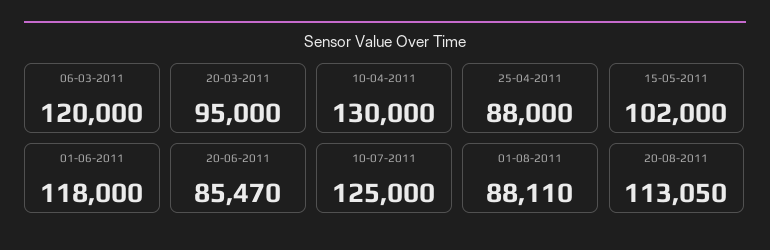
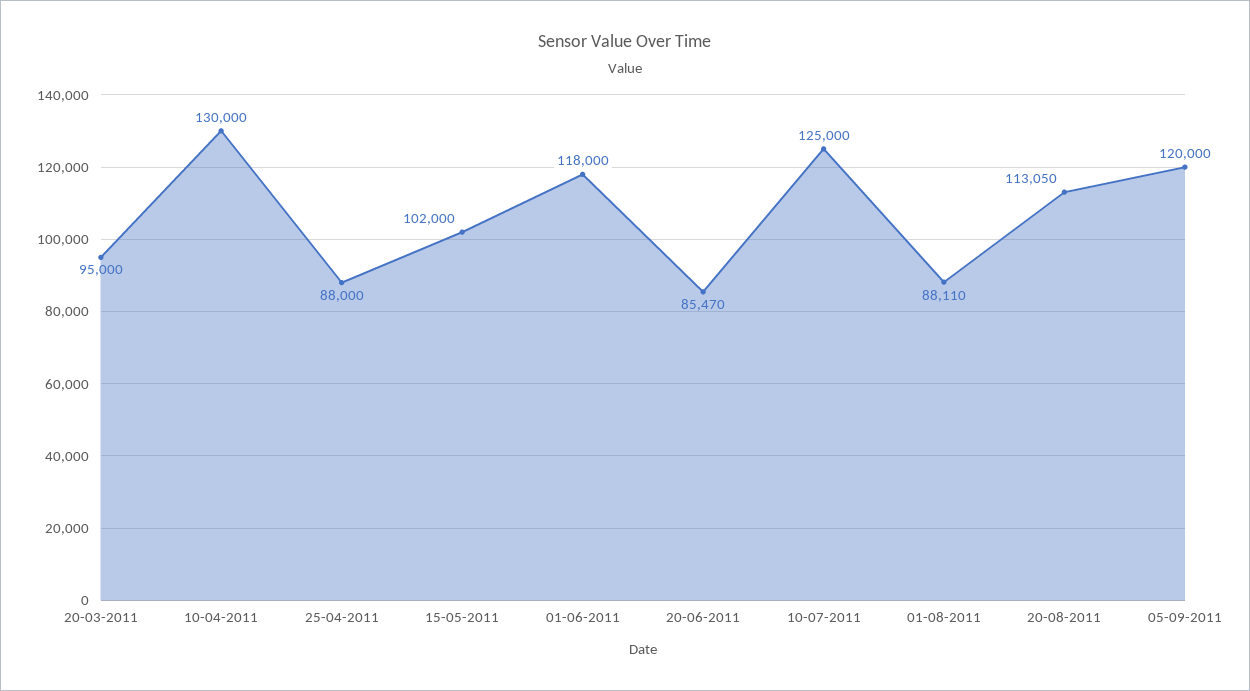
06-03-2011: 120000 -> none
05-09-2011: none -> 120000

